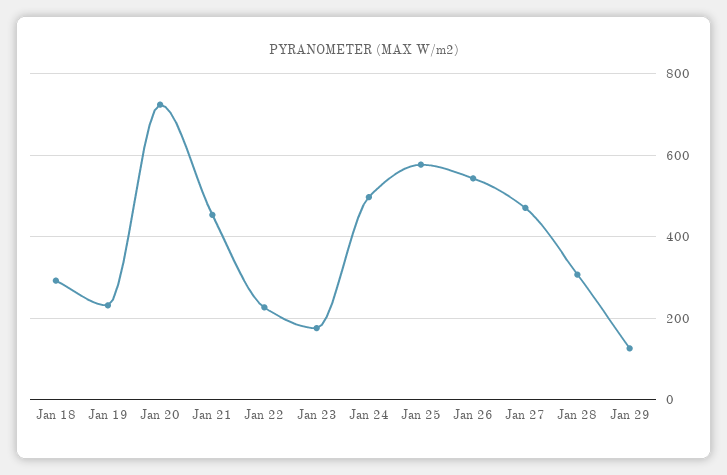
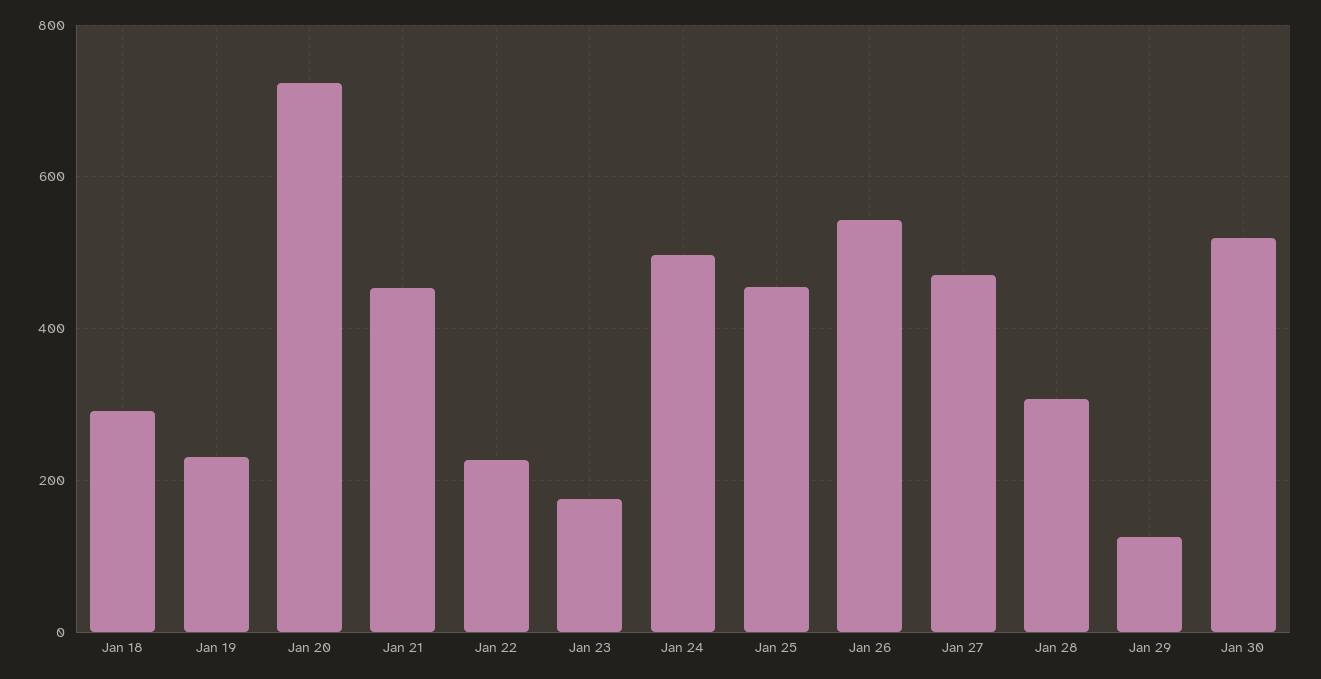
Jan 25: 580 -> 460
Jan 30: none -> 520

